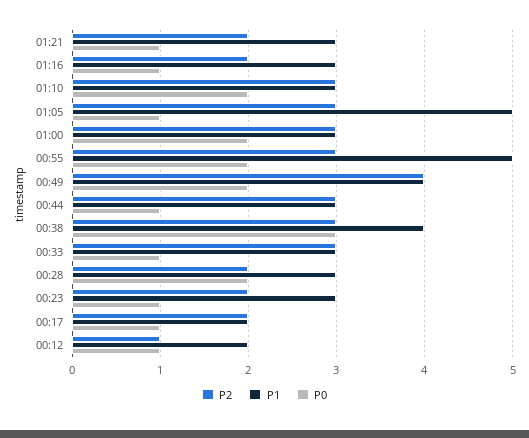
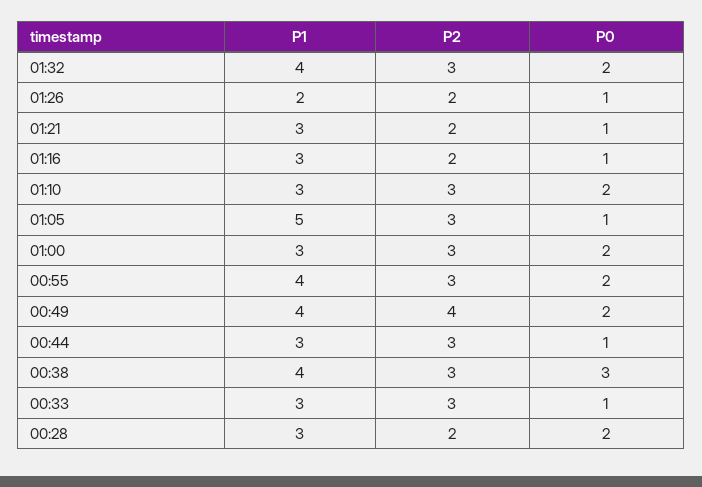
P1, 00:55: 5 -> 4
P2, 00:23: 2 -> none
P1, 00:23: 3 -> none
P0, 00:23: 1 -> none
P2, 00:17: 2 -> none
P1, 00:17: 2 -> none
P0, 00:17: 1 -> none
P2, 00:12: 1 -> none
P1, 00:12: 2 -> none
P0, 00:12: 1 -> none
P1, 01:32: none -> 4
P2, 01:32: none -> 3
P0, 01:32: none -> 2
P1, 01:26: none -> 2
P2, 01:26: none -> 2
P0, 01:26: none -> 1

